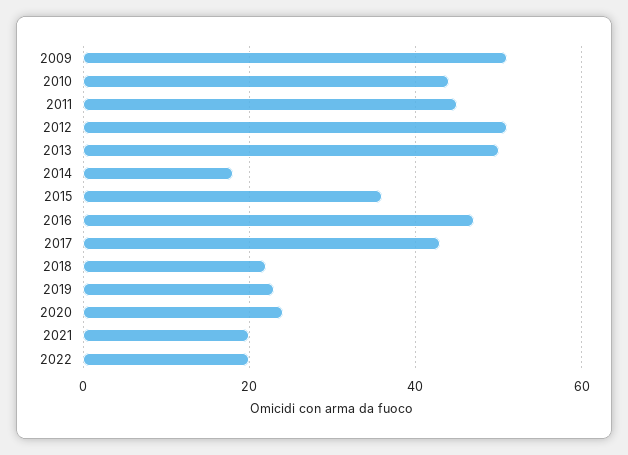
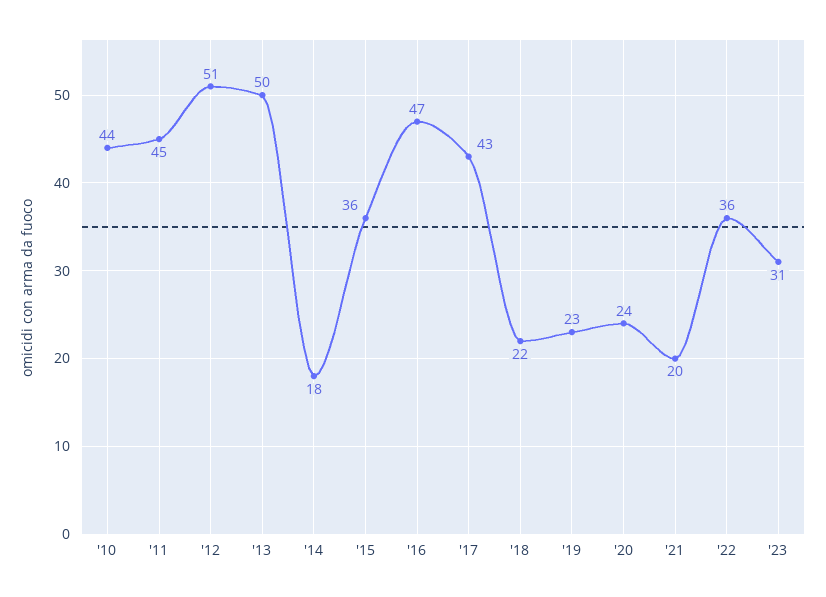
2009: 50 -> none
2022: 20 -> 36
'23: none -> 31

